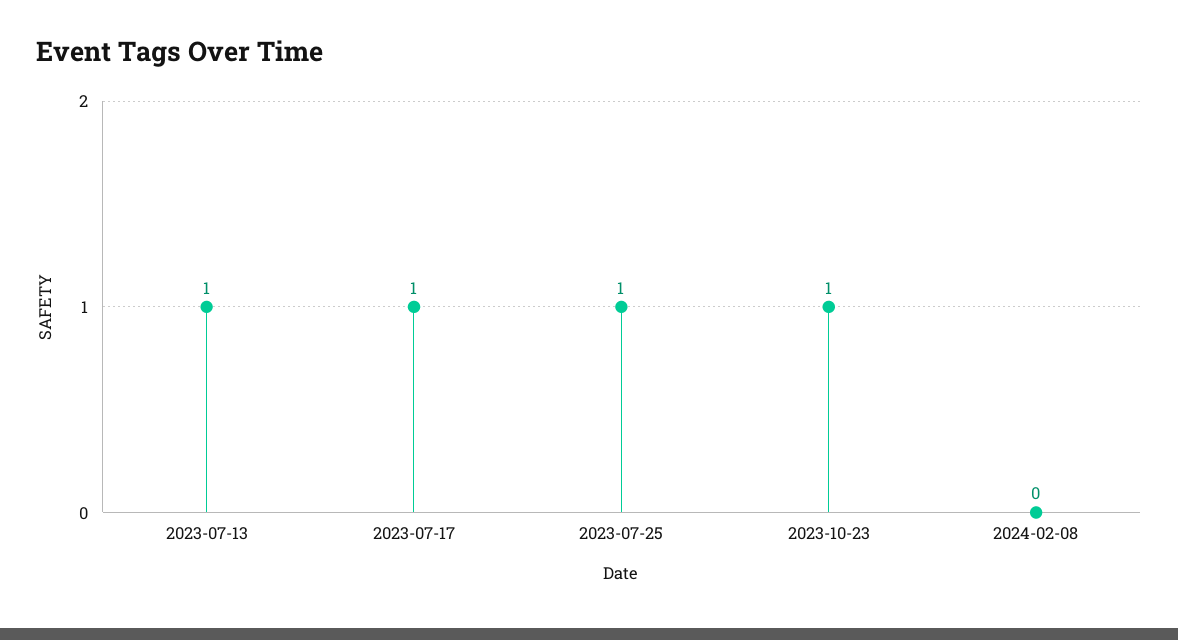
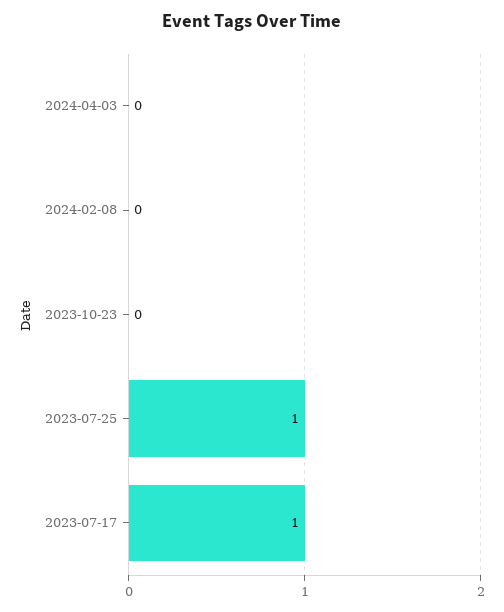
2023-07-13: 1 -> none
2023-10-23: 1 -> 0
2024-04-03: none -> 0

